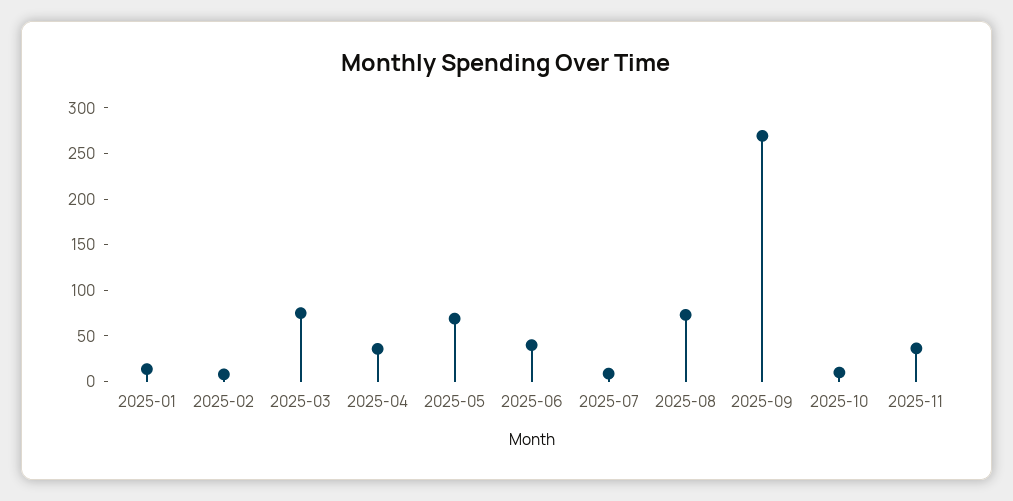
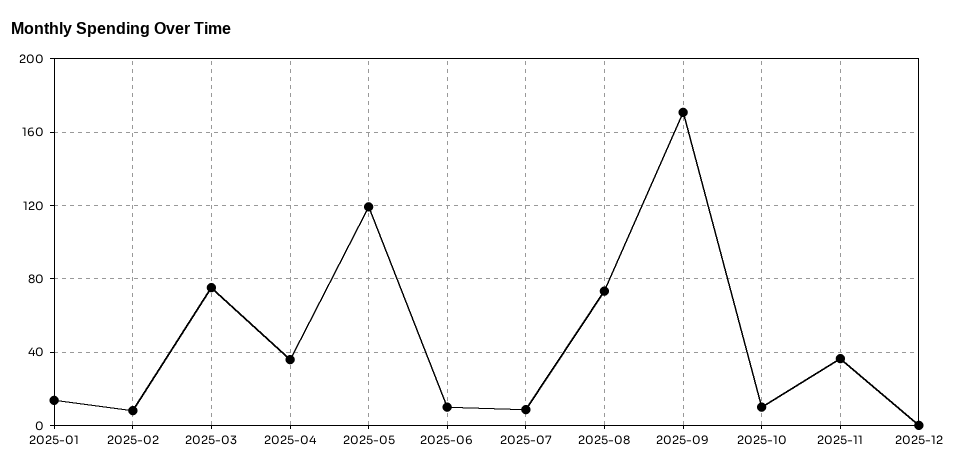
2025-05: 70 -> 120
2025-06: 40 -> 10
2025-09: 270 -> 170
2025-12: none -> 0

